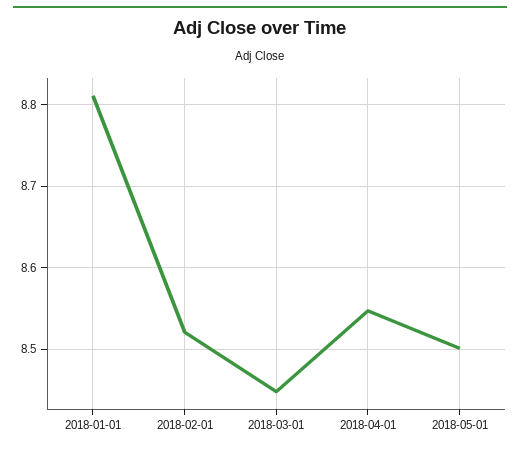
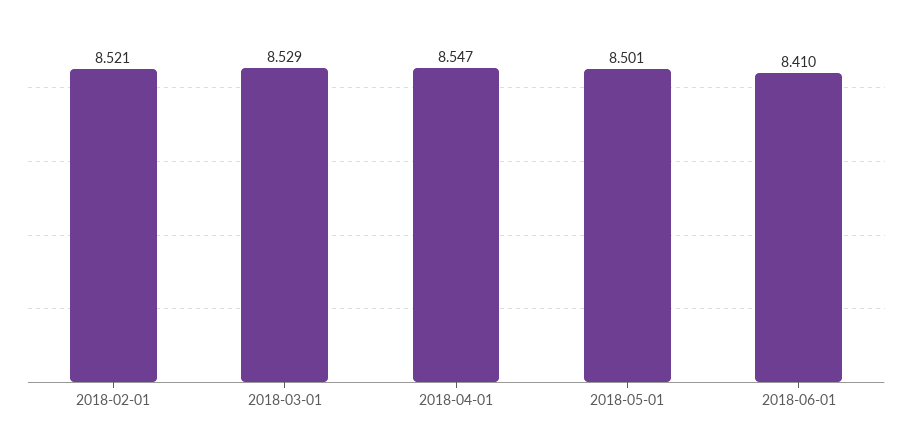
2018-01-01: 8.81 -> none
2018-03-01: 8.45 -> 8.529
2018-06-01: none -> 8.41

